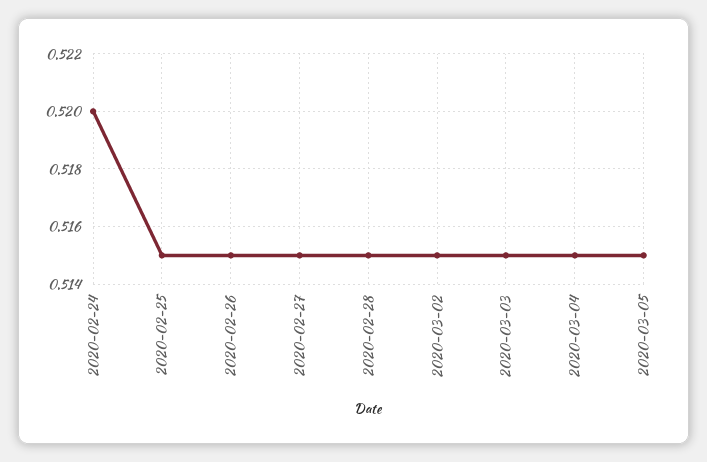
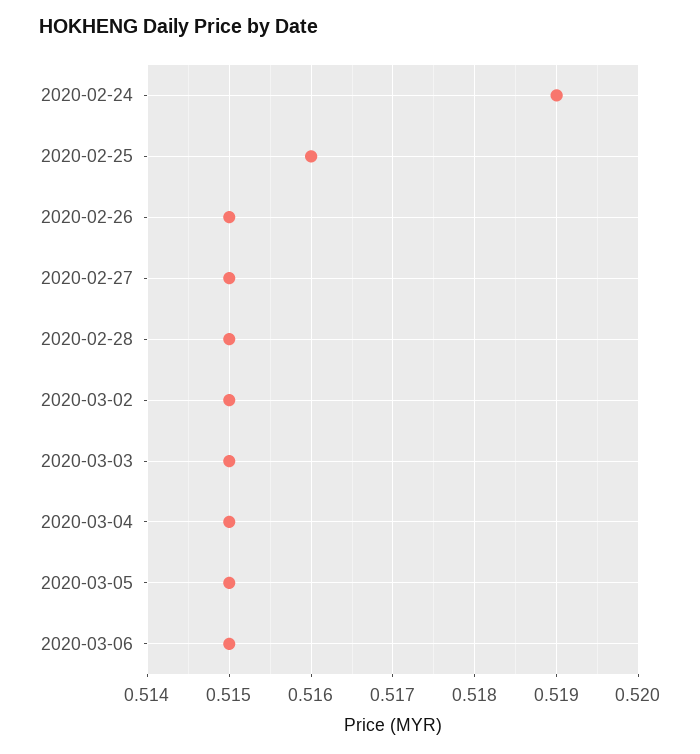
2020-02-24: 0.52 -> 0.519
2020-02-25: 0.515 -> 0.516
2020-03-06: none -> 0.515

